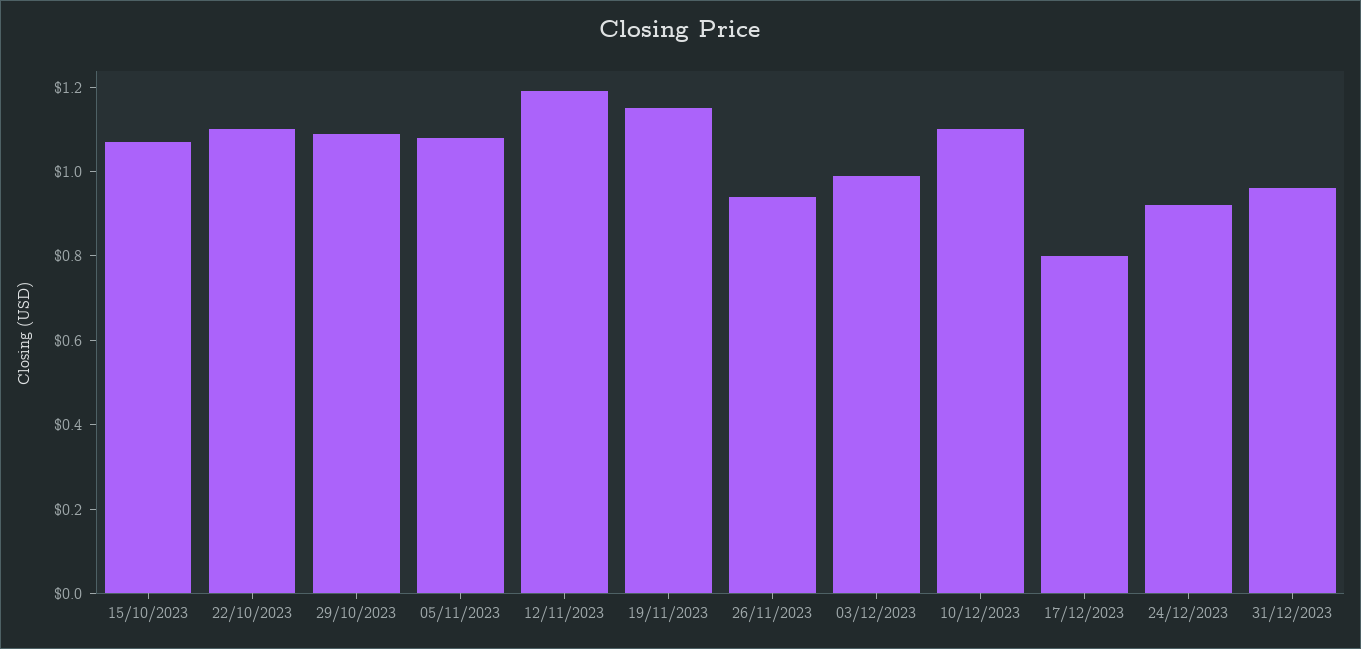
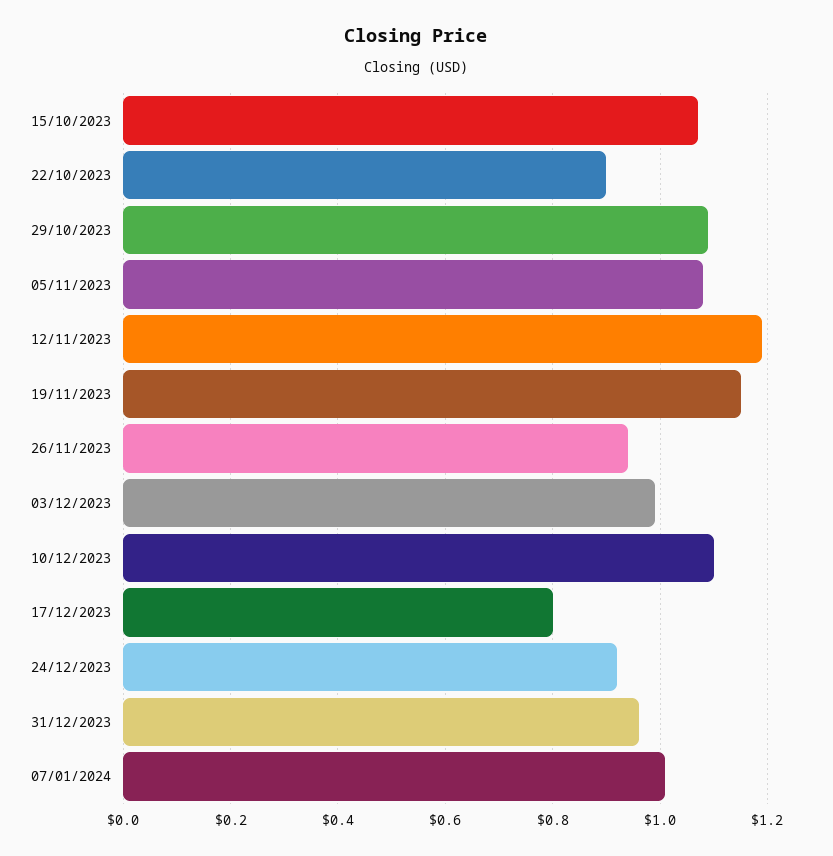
22/10/2023: 1.1 -> 0.9
07/01/2024: none -> 1

